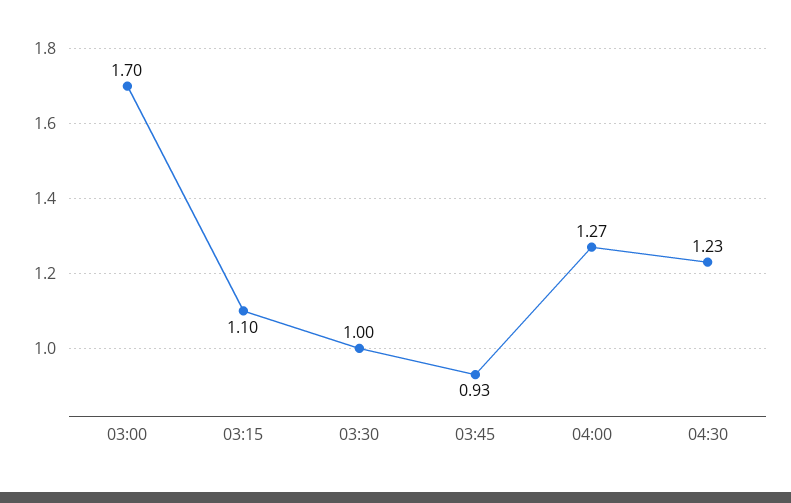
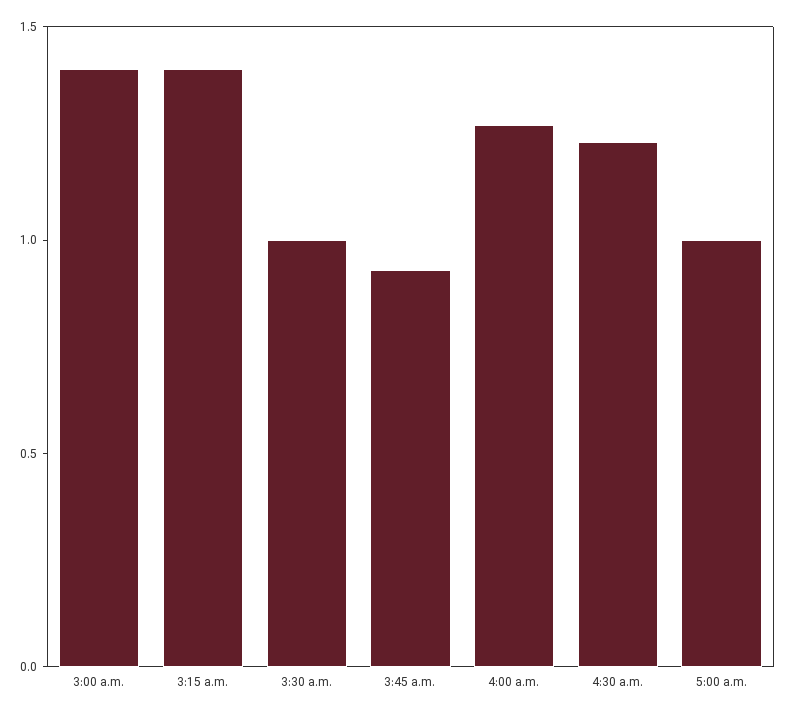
03:00: 1.7 -> 1.4
03:15: 1.1 -> 1.4
5:00 a.m.: none -> 1

